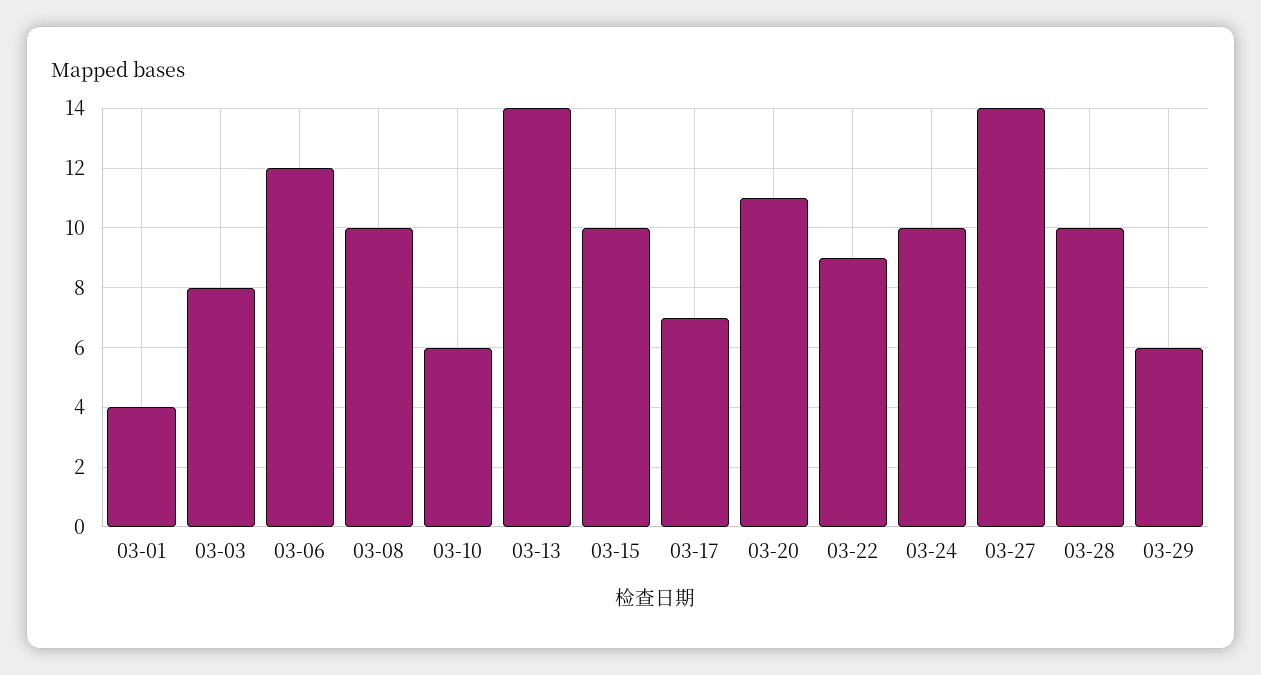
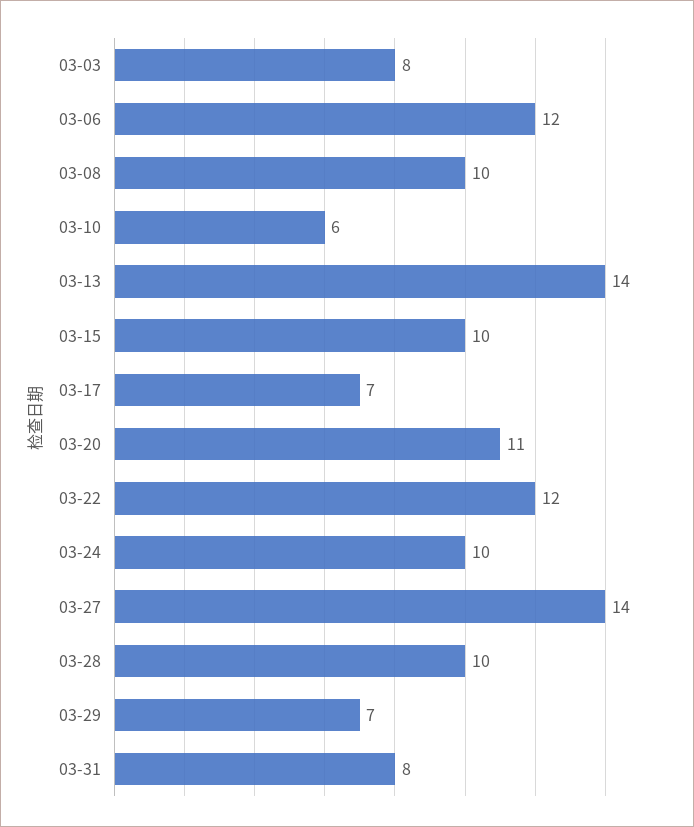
03-01: 4 -> none
03-22: 9 -> 12
03-29: 6 -> 7
03-31: none -> 8

